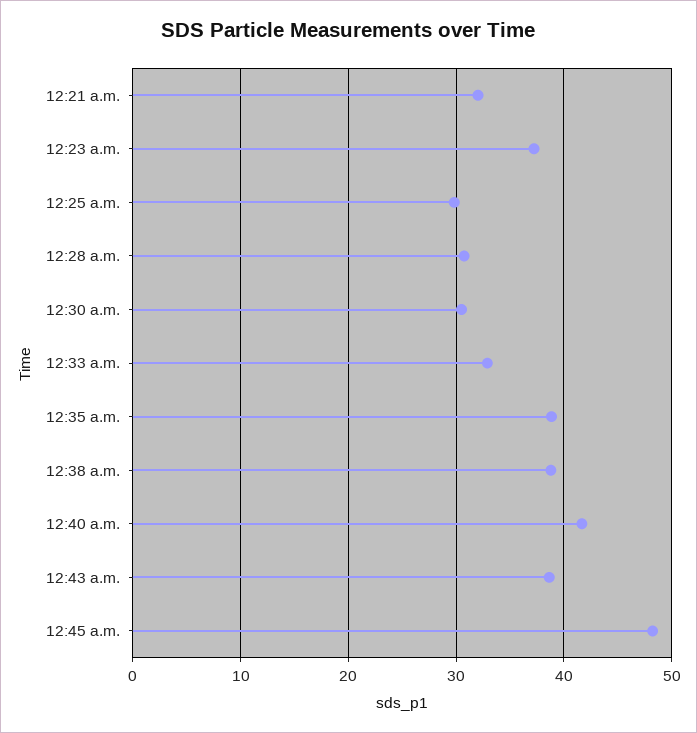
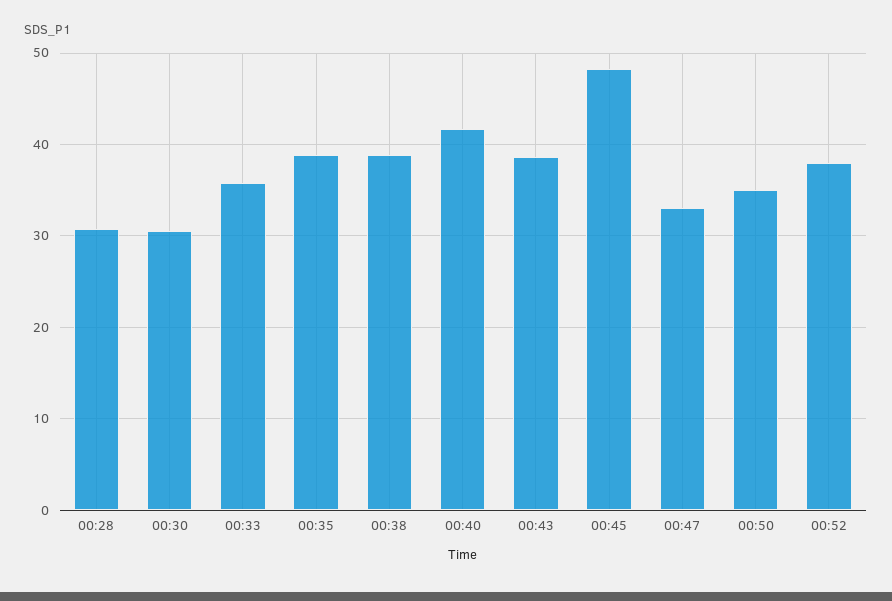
12:21 a.m.: 32 -> none
12:23 a.m.: 37 -> none
12:25 a.m.: 30 -> none
12:33 a.m.: 33 -> 36
00:47: none -> 33
00:50: none -> 35
00:52: none -> 38

